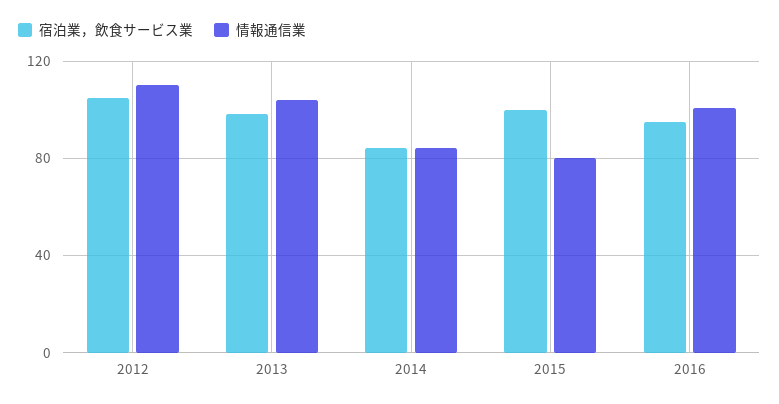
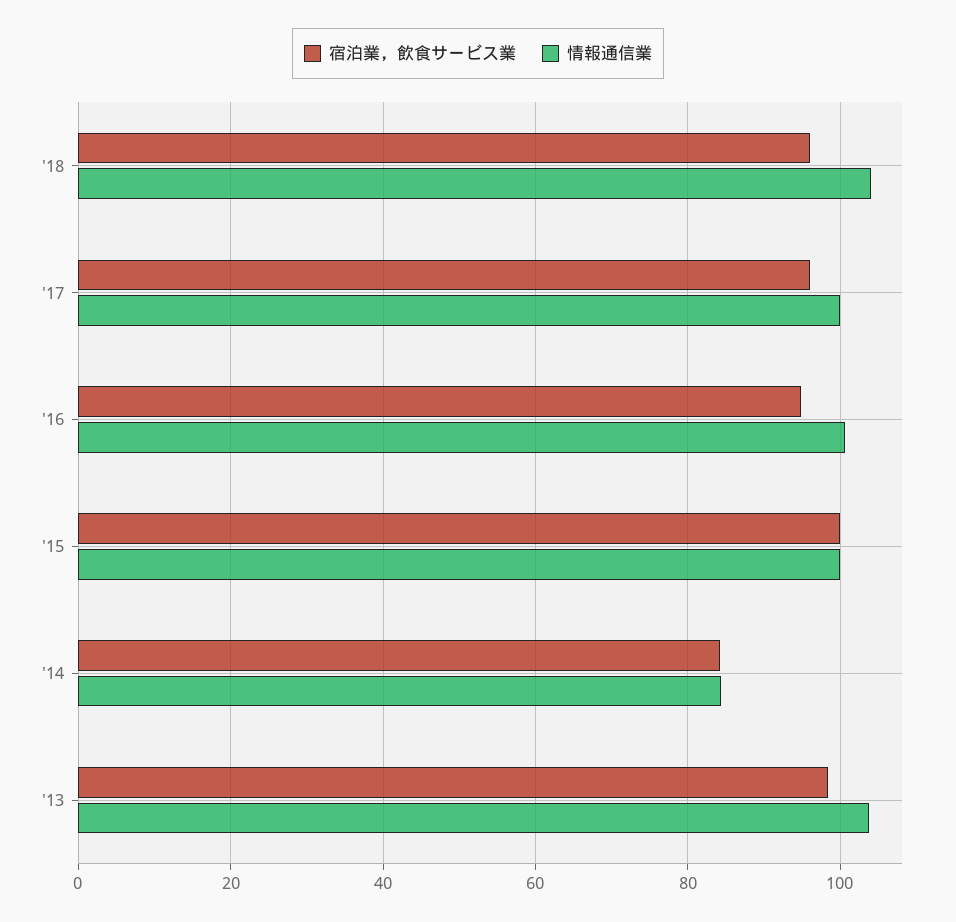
宿泊業，飲食サービス業, 2012: 105 -> none
情報通信業, 2012: 110 -> none
情報通信業, 2015: 80 -> 100
宿泊業，飲食サービス業, '18: none -> 96
情報通信業, '18: none -> 104
宿泊業，飲食サービス業, '17: none -> 96
情報通信業, '17: none -> 100

